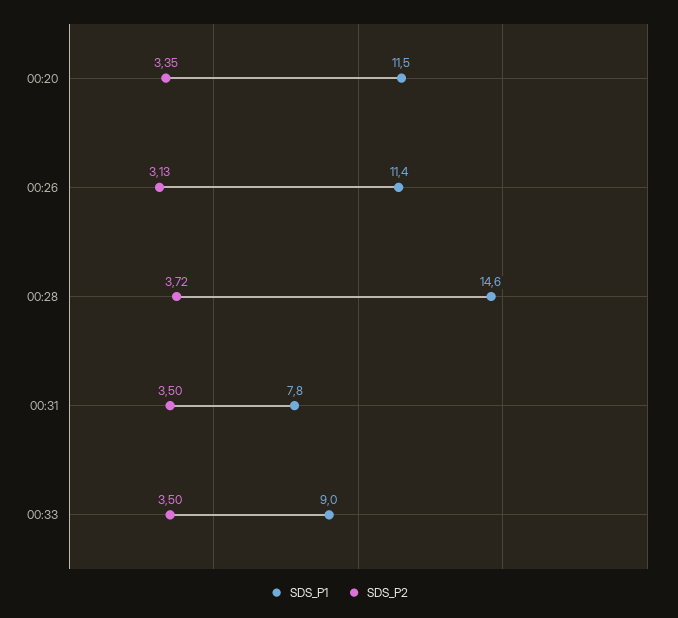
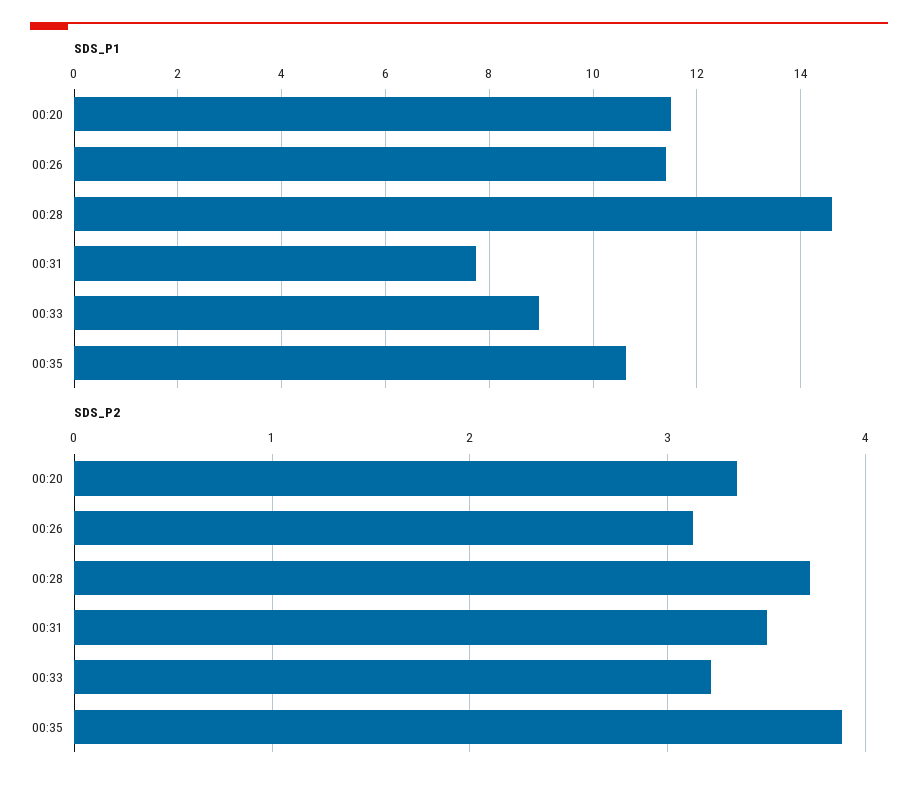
SDS_P2, 00:33: 3.5 -> 3.2
SDS_P1, 00:35: none -> 10.6
SDS_P2, 00:35: none -> 3.9

